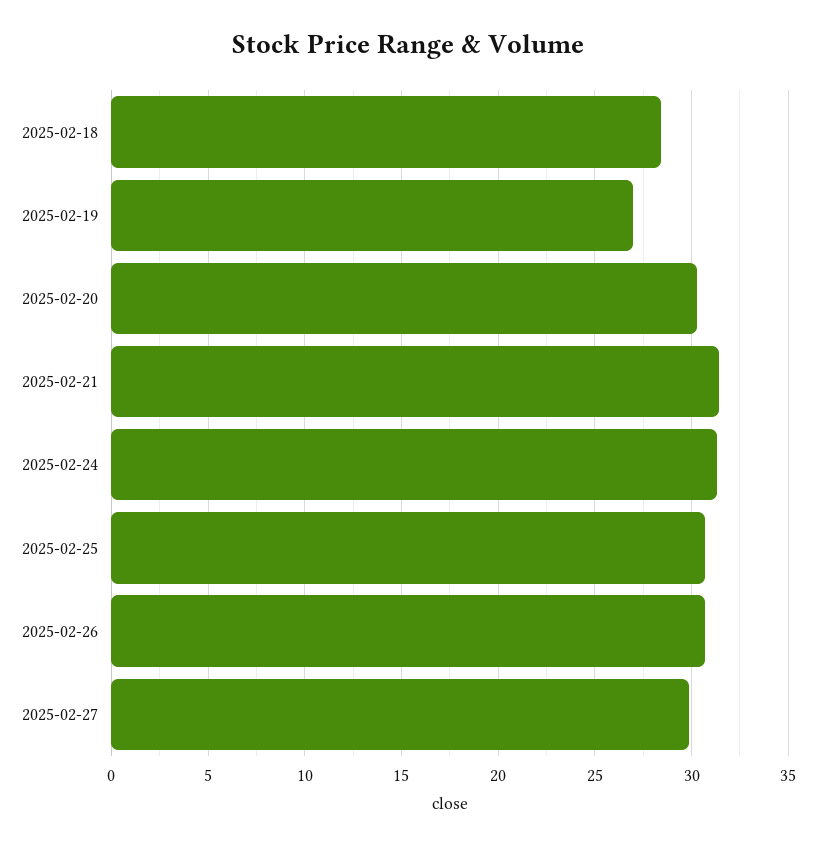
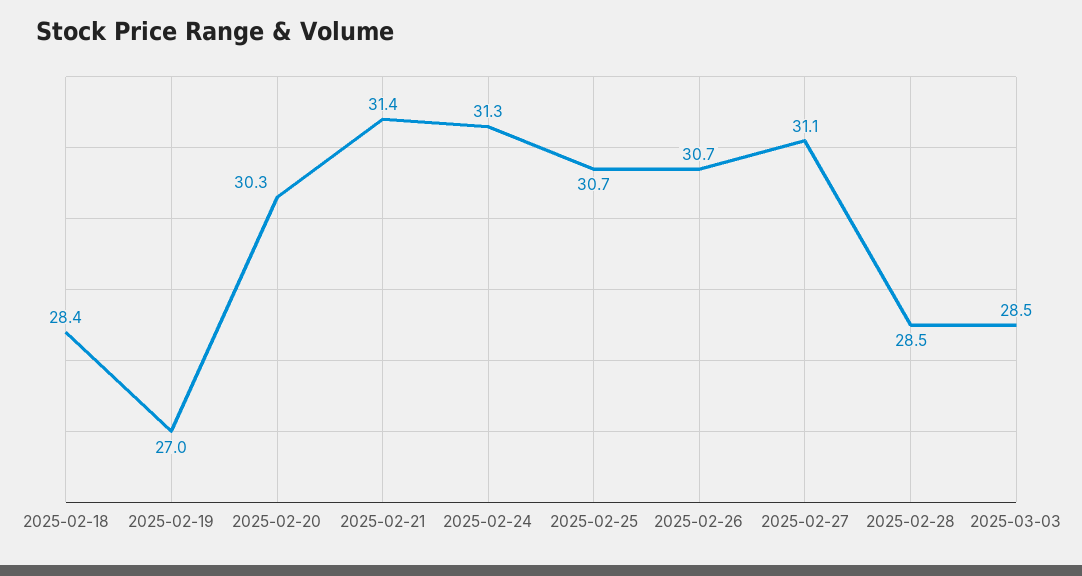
2025-02-27: 30 -> 31.1
2025-02-28: none -> 28.5
2025-03-03: none -> 28.5

